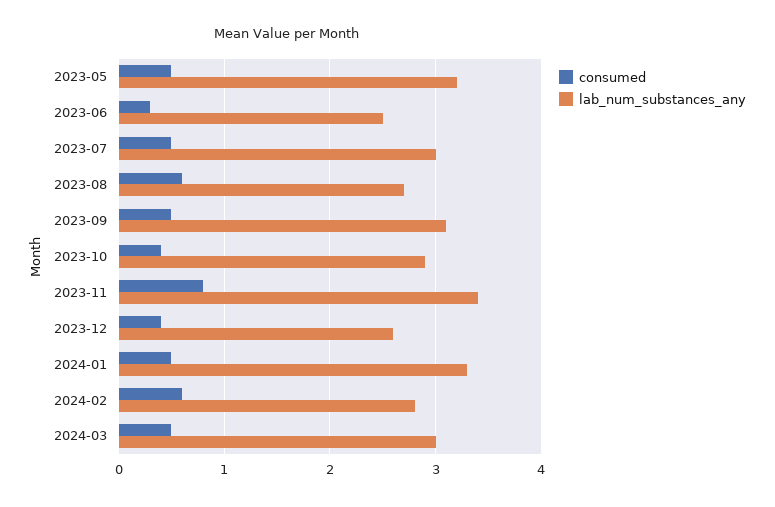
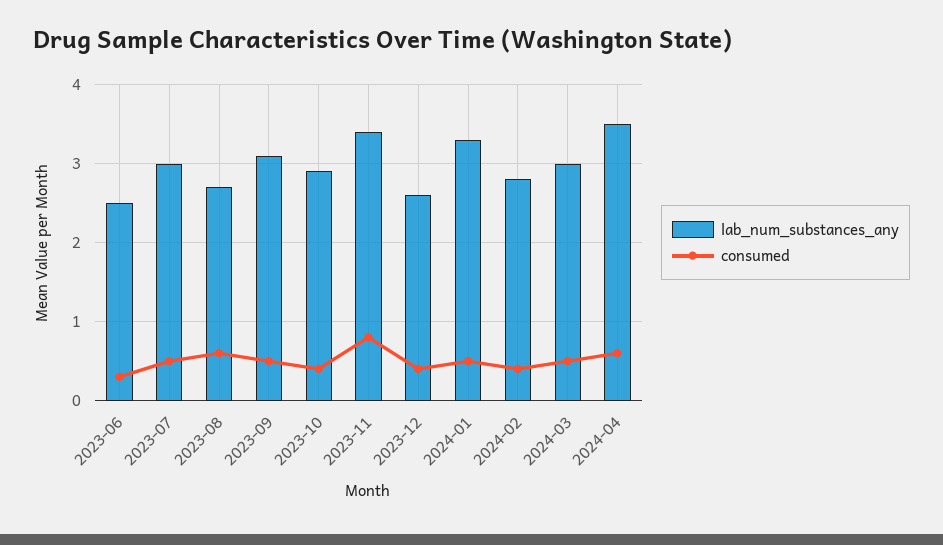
consumed, 2023-05: 0.5 -> none
lab_num_substances_any, 2023-05: 3.2 -> none
consumed, 2024-02: 0.6 -> 0.4
lab_num_substances_any, 2024-04: none -> 3.5
consumed, 2024-04: none -> 0.6

